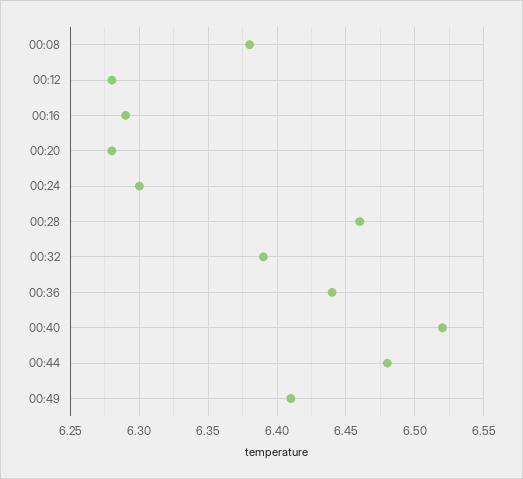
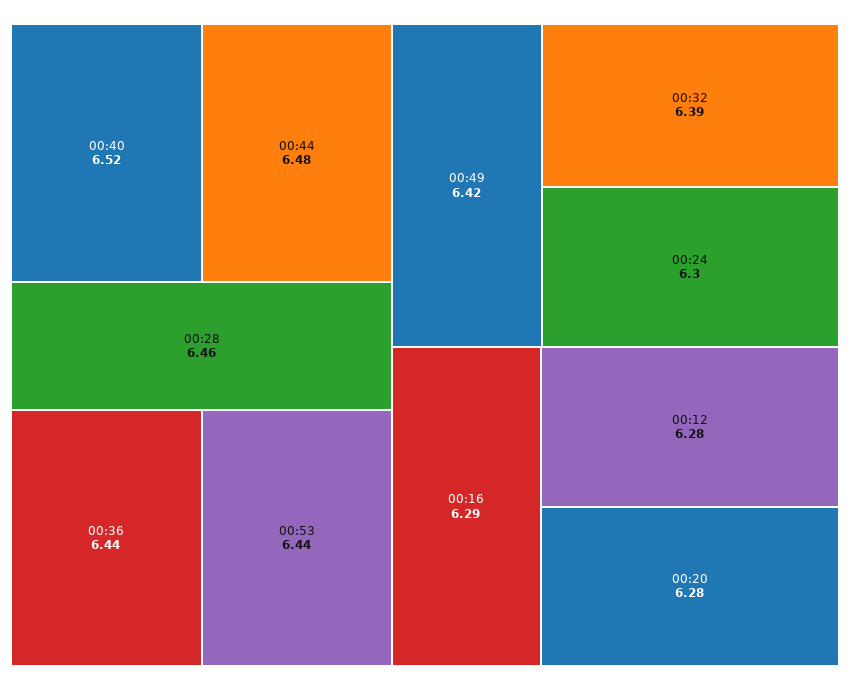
00:08: 6.38 -> none
00:49: 6.41 -> 6.42
00:53: none -> 6.44

